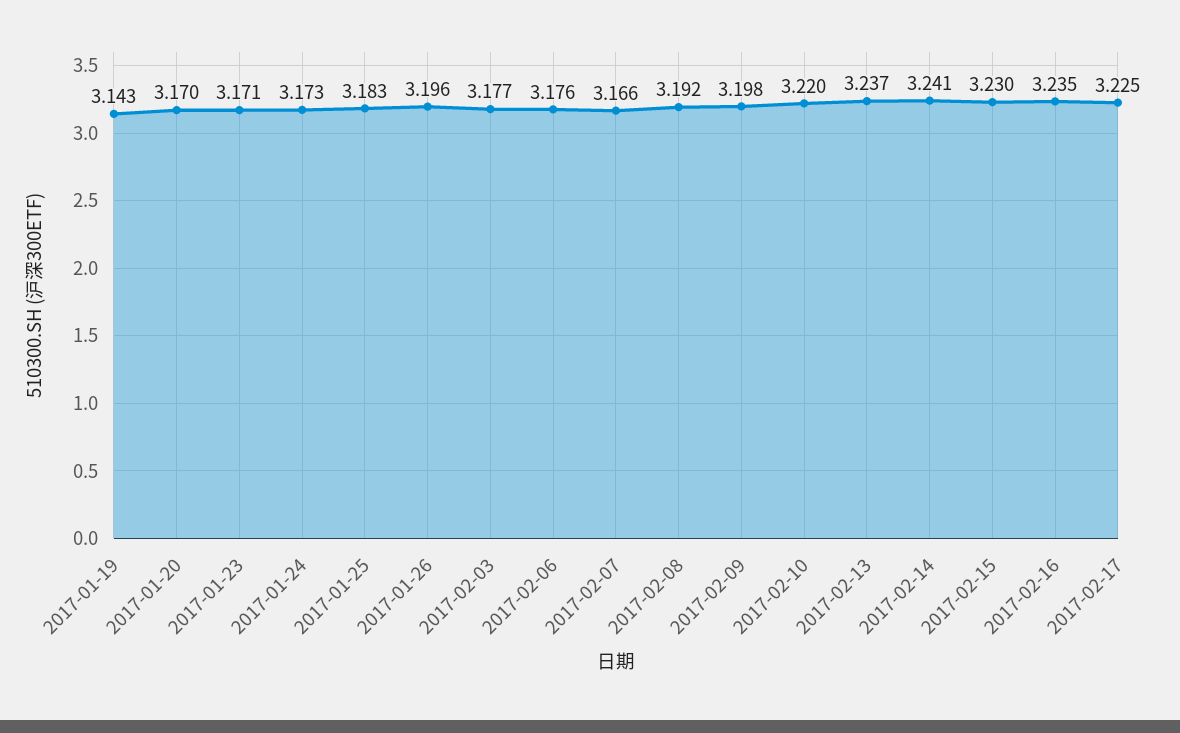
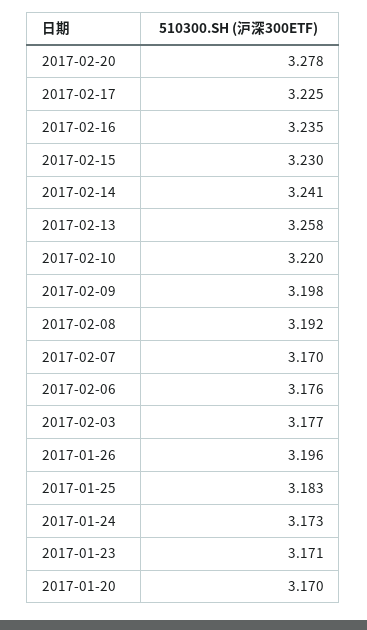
2017-01-19: 3.143 -> none
2017-02-07: 3.166 -> 3.17
2017-02-13: 3.237 -> 3.258
2017-02-20: none -> 3.278

